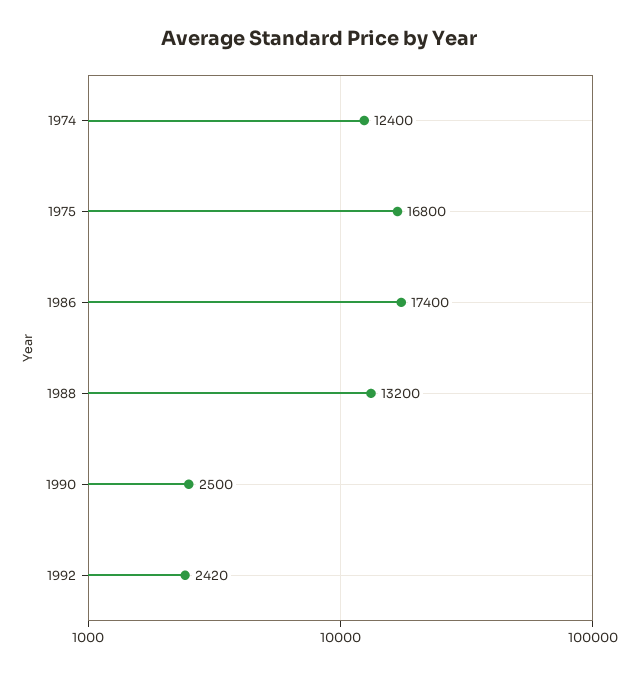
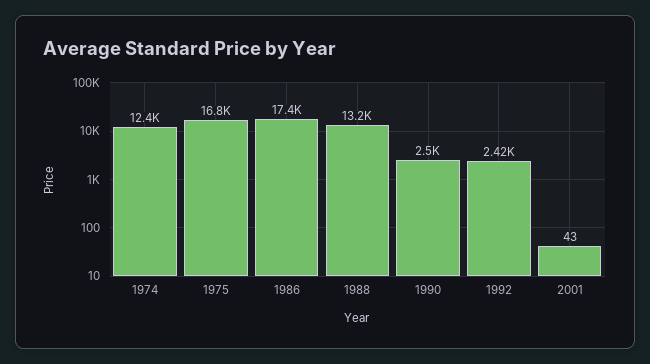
2001: none -> 43

